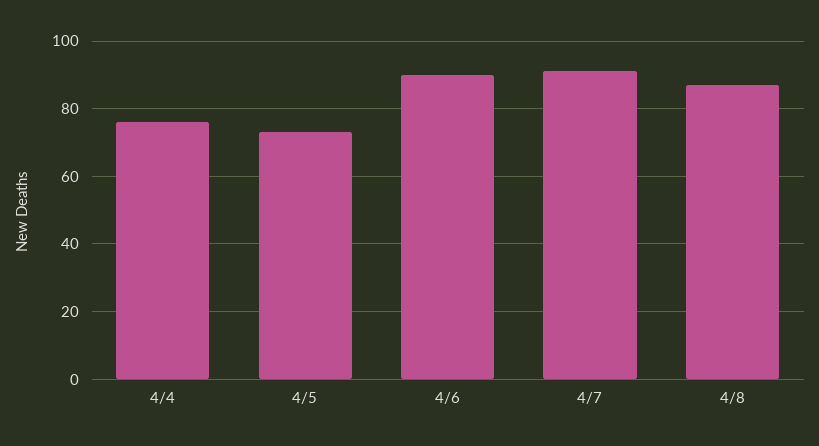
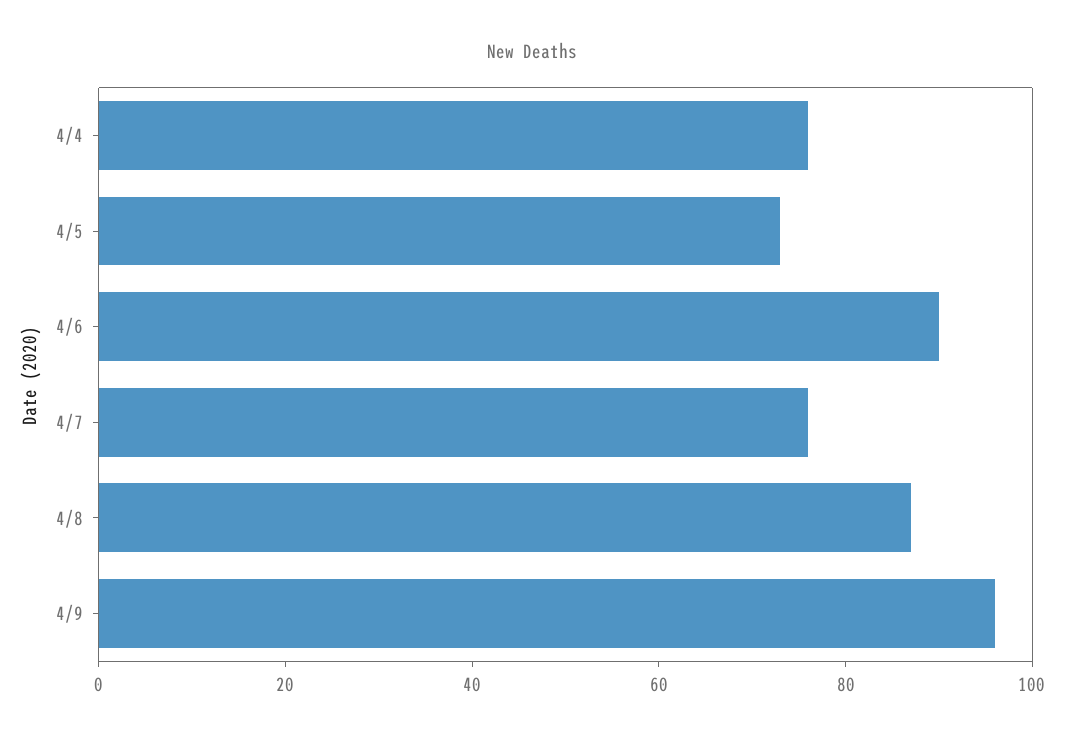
4/7: 90 -> 75
4/9: none -> 95

